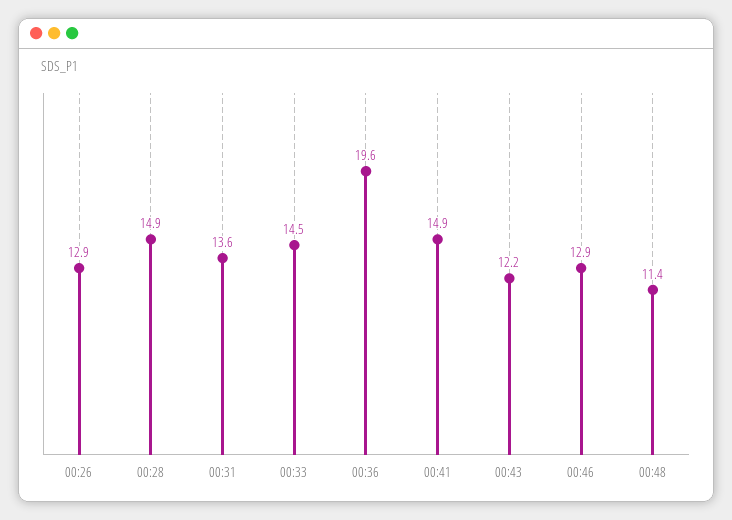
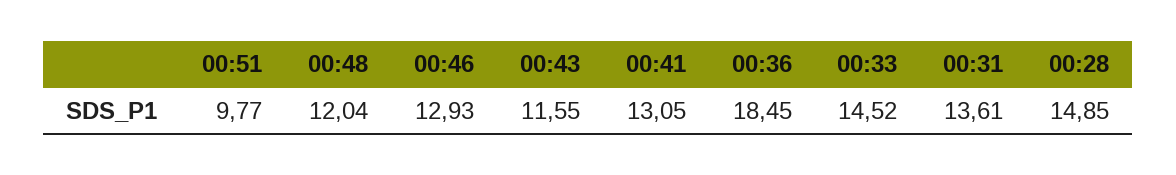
00:26: 12.9 -> none
00:36: 19.6 -> 18.45
00:41: 14.9 -> 13.05
00:43: 12.2 -> 11.55
00:48: 11.4 -> 12.04
00:51: none -> 9.77

